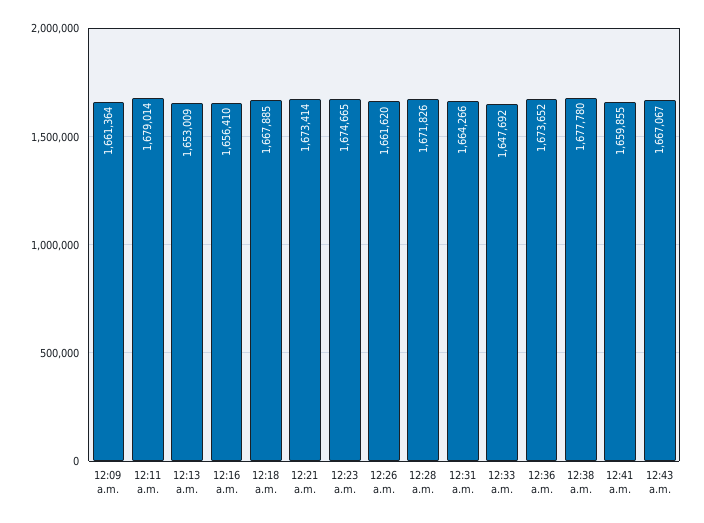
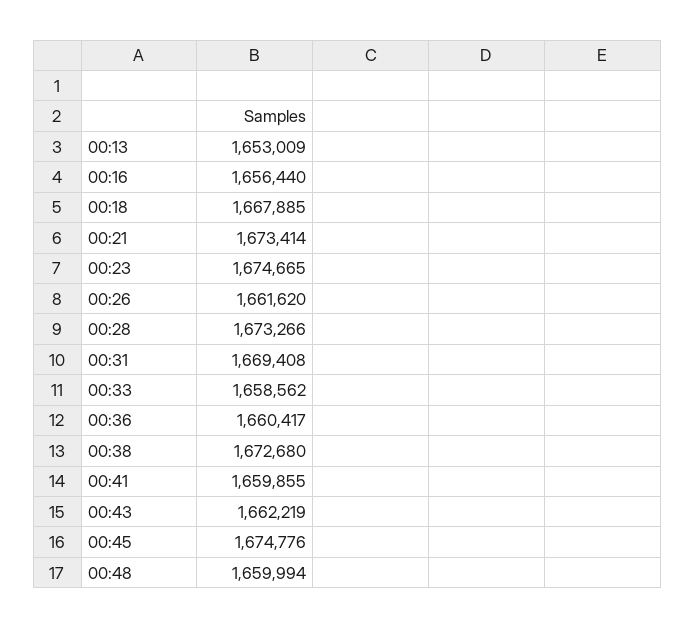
12:09 a.m.: 1661364 -> none
12:11 a.m.: 1679014 -> none
12:16 a.m.: 1656410 -> 1656440
12:28 a.m.: 1671826 -> 1673266
12:31 a.m.: 1664266 -> 1669408
12:33 a.m.: 1647692 -> 1658562
12:36 a.m.: 1673652 -> 1660417
12:38 a.m.: 1677780 -> 1672680
12:43 a.m.: 1667067 -> 1662219
00:45: none -> 1674776
00:48: none -> 1659994

